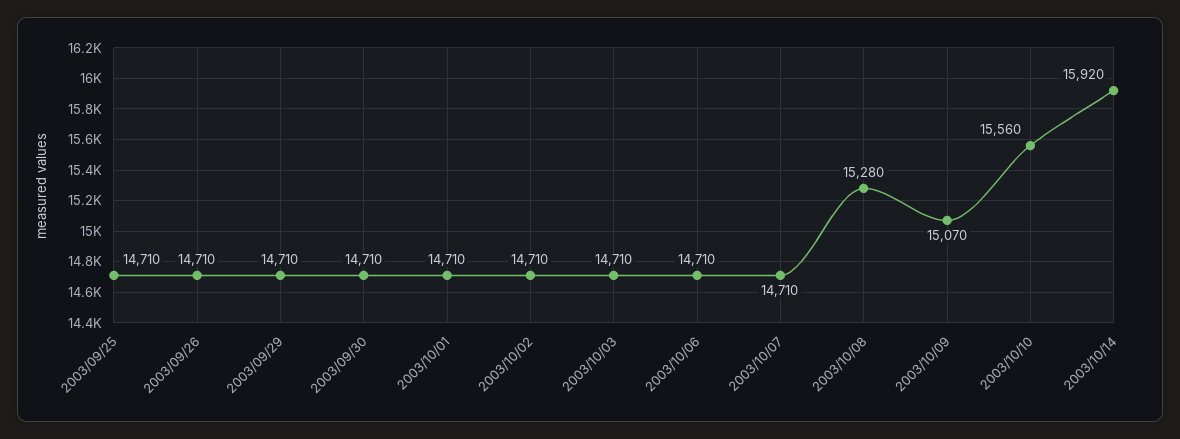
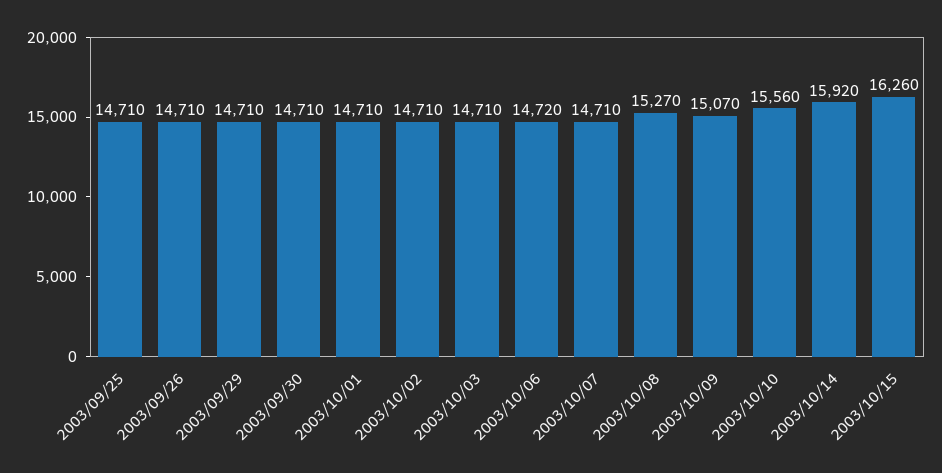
2003/10/06: 14710 -> 14720
2003/10/08: 15280 -> 15270
2003/10/15: none -> 16260

